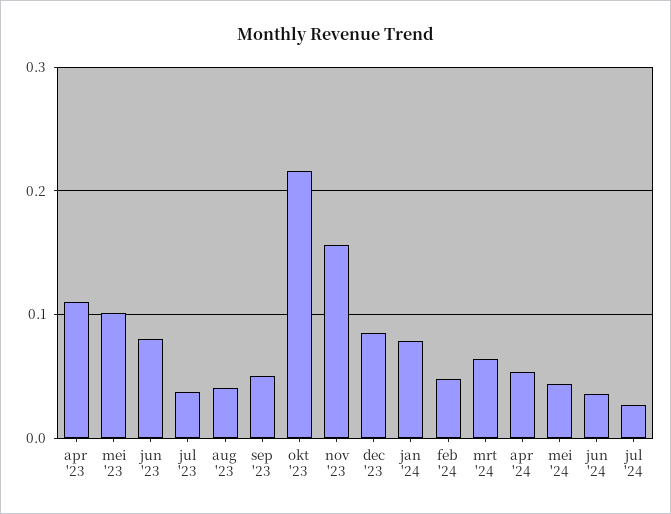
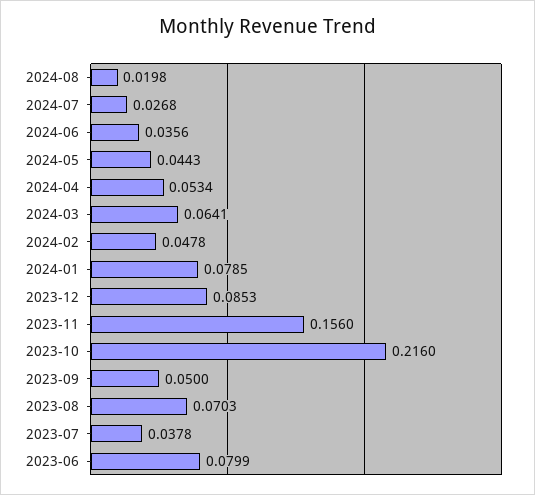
apr '23: 0.11 -> none
mei '23: 0.1 -> none
aug '23: 0.04 -> 0.0703
2024-08: none -> 0.0198

